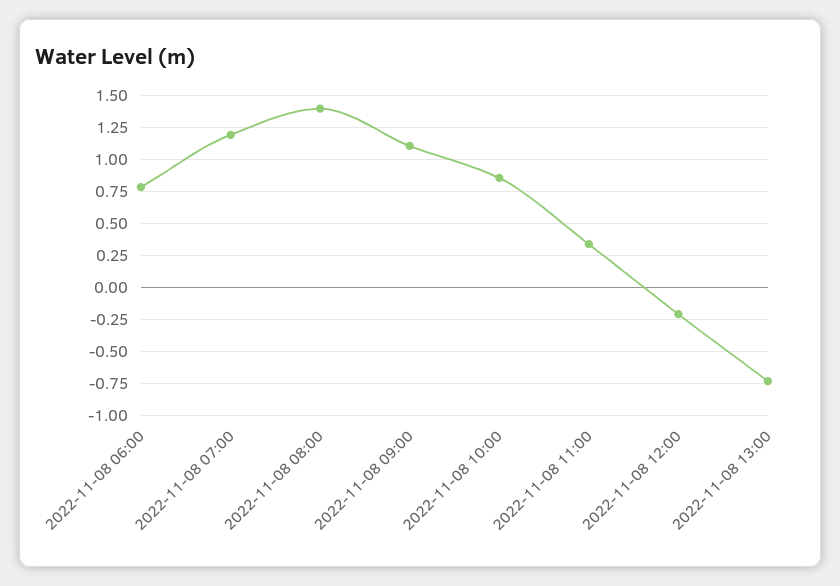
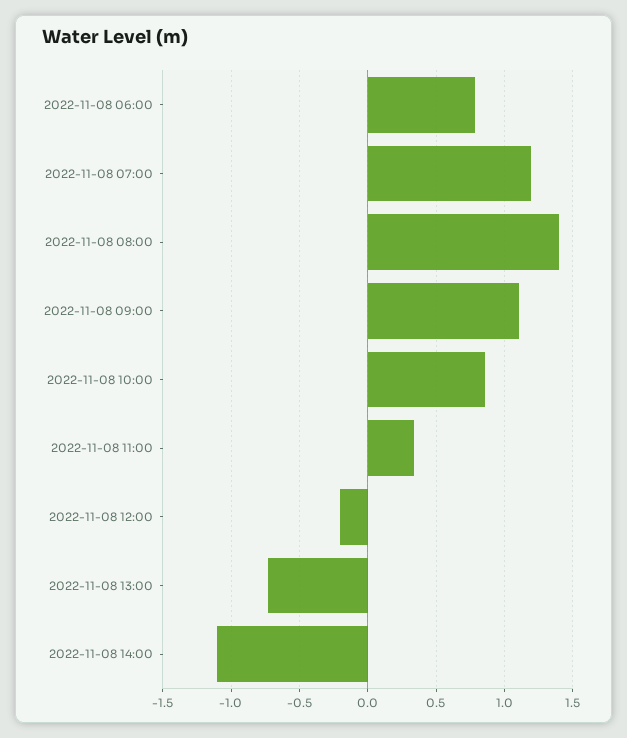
2022-11-08 14:00: none -> -1.1

